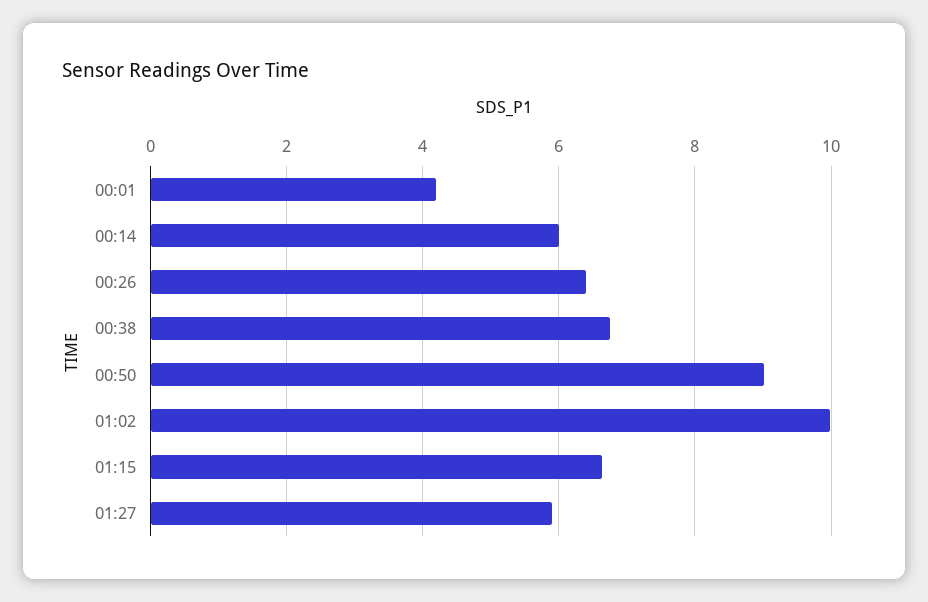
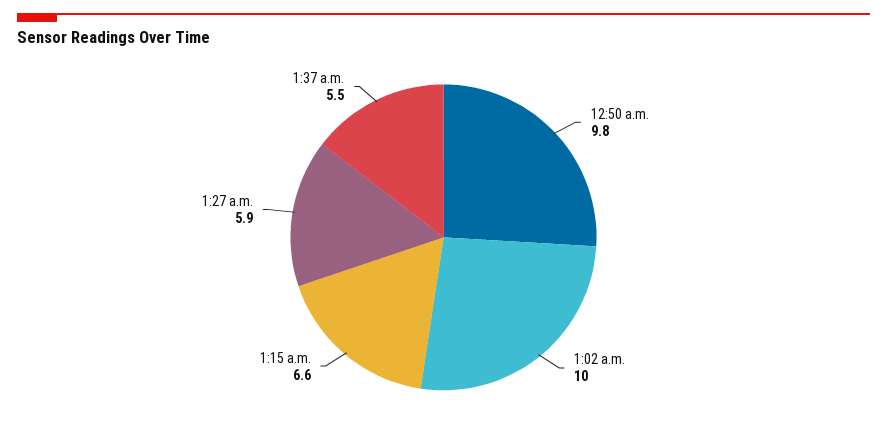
00:01: 4.2 -> none
00:14: 6 -> none
00:26: 6.4 -> none
00:38: 6.8 -> none
00:50: 9 -> 9.8
1:37 a.m.: none -> 5.5

